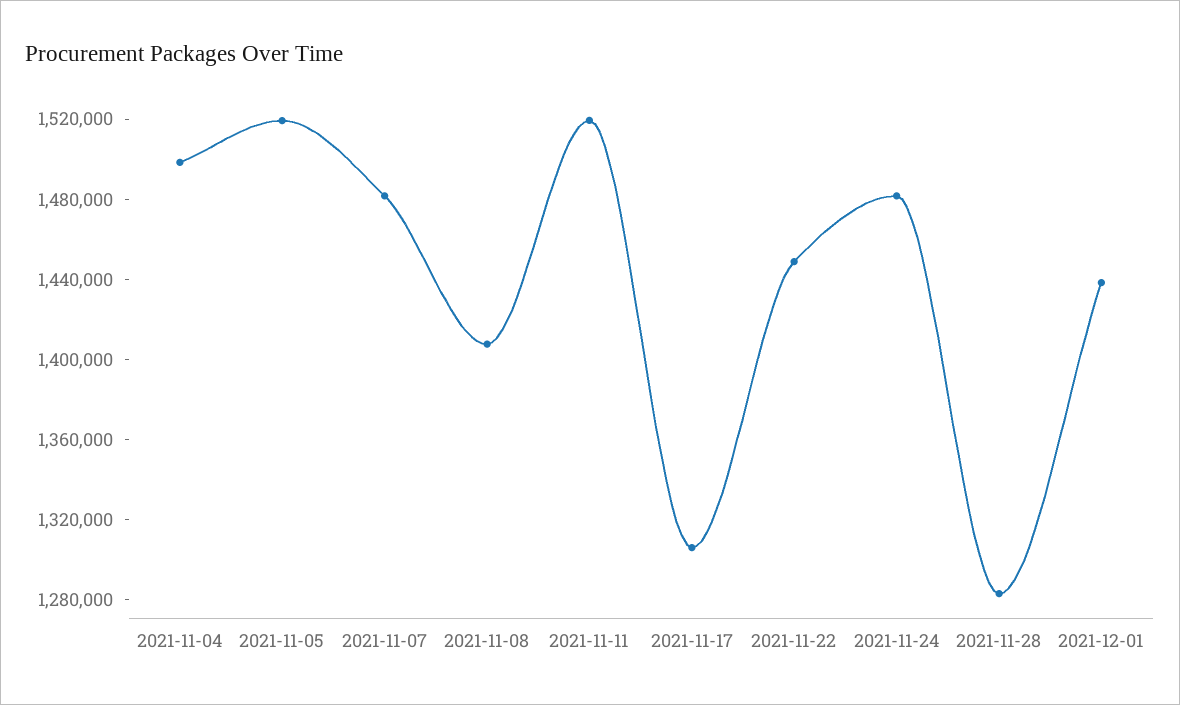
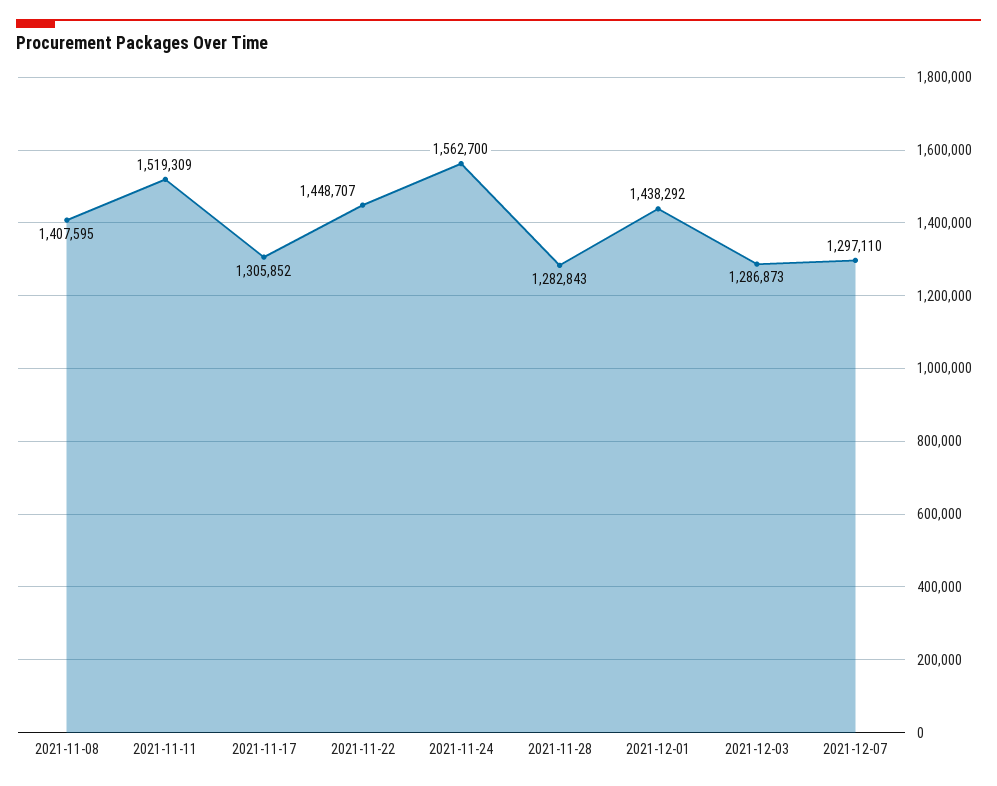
2021-11-04: 1500000 -> none
2021-11-05: 1520000 -> none
2021-11-07: 1480000 -> none
2021-11-24: 1480000 -> 1562700
2021-12-03: none -> 1286873
2021-12-07: none -> 1297110

